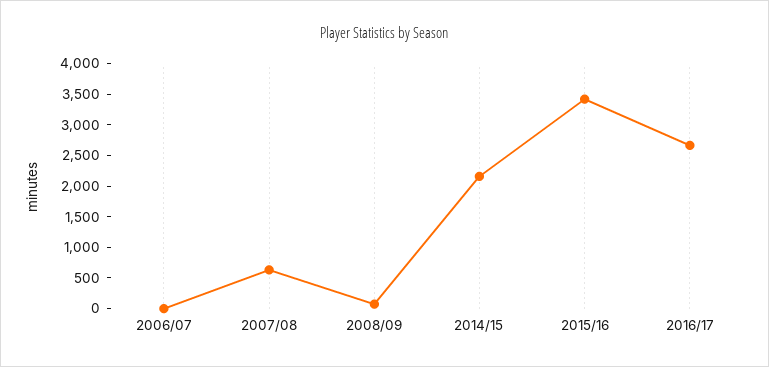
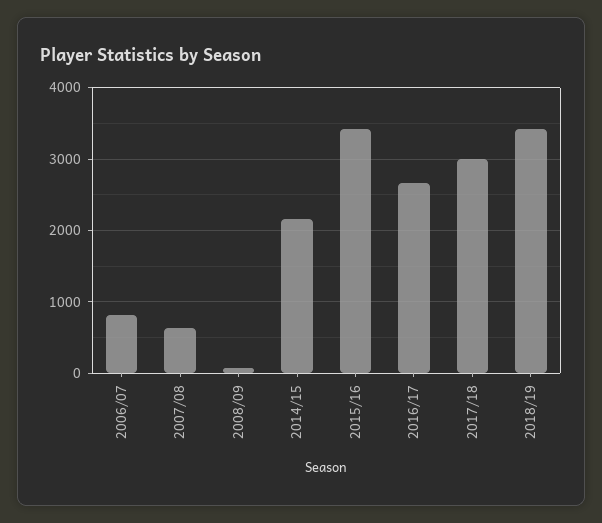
2006/07: 0 -> 800
2017/18: none -> 3000
2018/19: none -> 3400

